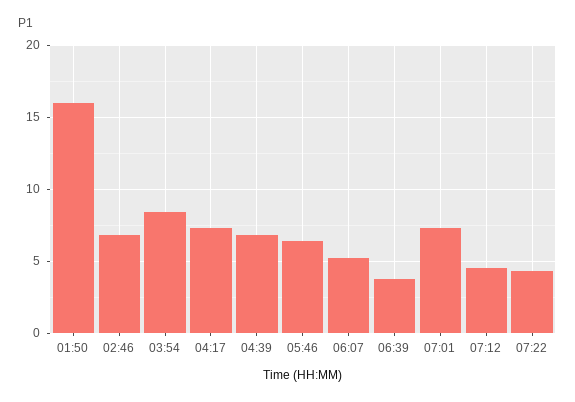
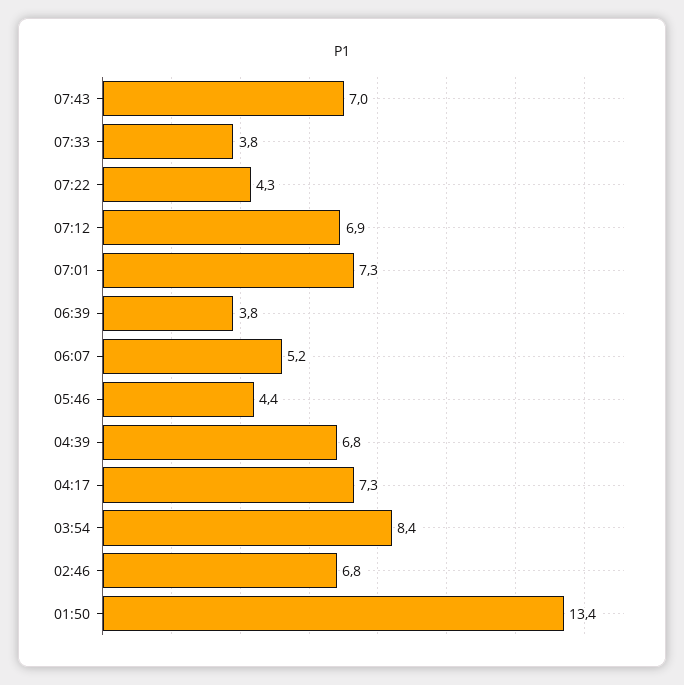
01:50: 16 -> 13.4
05:46: 6.5 -> 4.4
07:12: 4.5 -> 6.9
07:43: none -> 7
07:33: none -> 3.8

